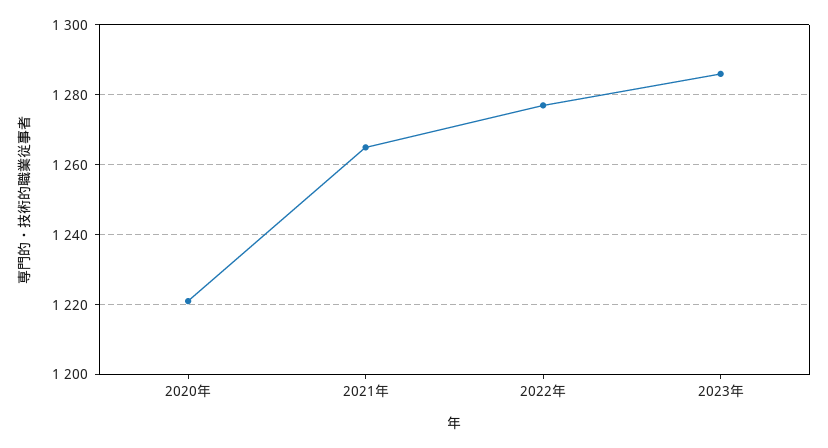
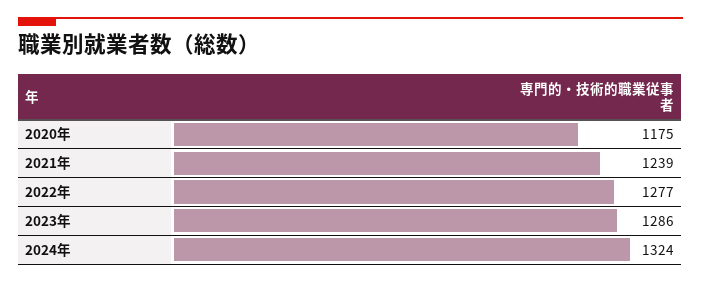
2020年: 1220 -> 1175
2021年: 1265 -> 1239
2024年: none -> 1324

